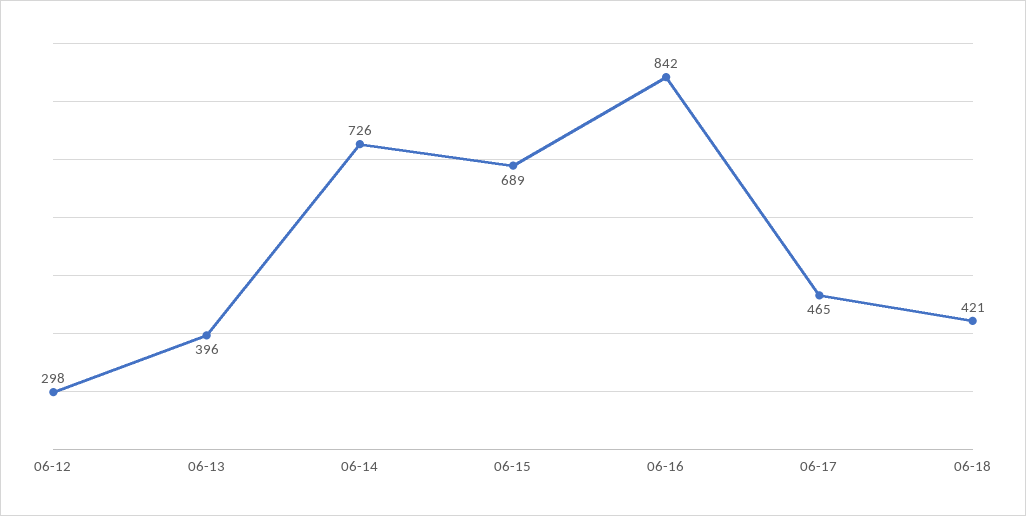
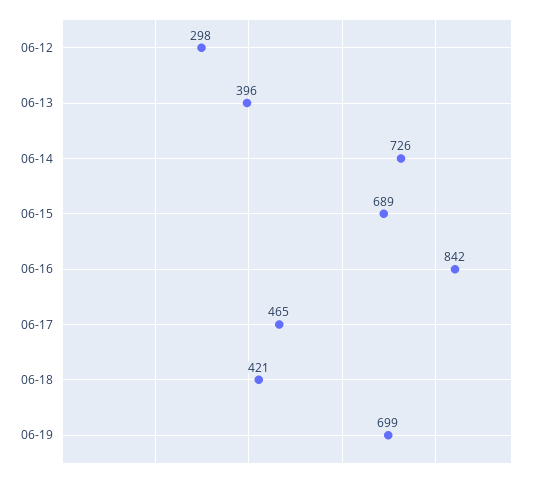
06-19: none -> 699

